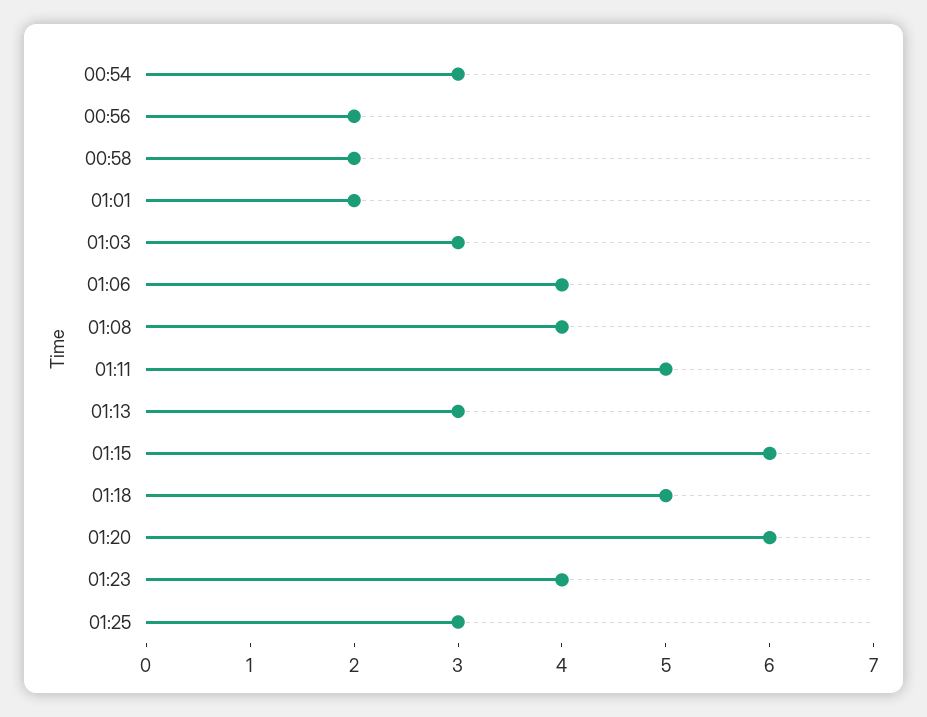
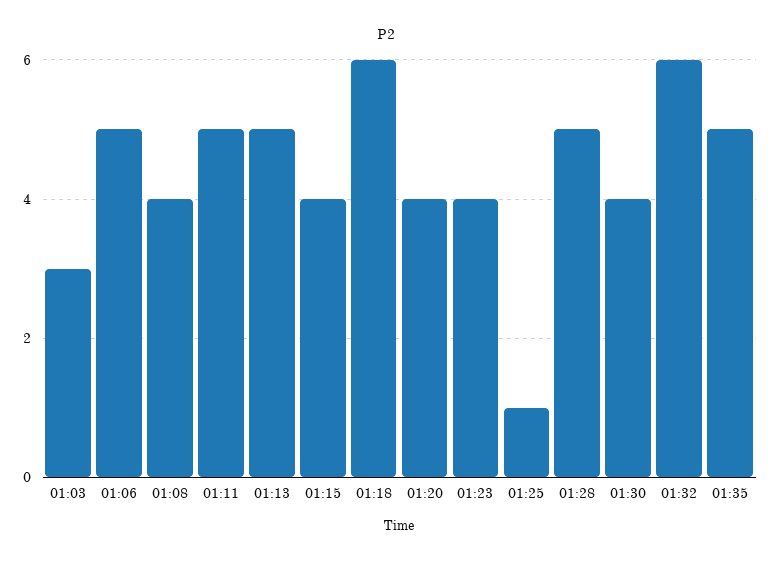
00:54: 3 -> none
00:56: 2 -> none
00:58: 2 -> none
01:01: 2 -> none
01:06: 4 -> 5
01:13: 3 -> 5
01:15: 6 -> 4
01:18: 5 -> 6
01:20: 6 -> 4
01:25: 3 -> 1
01:28: none -> 5
01:30: none -> 4
01:32: none -> 6
01:35: none -> 5

